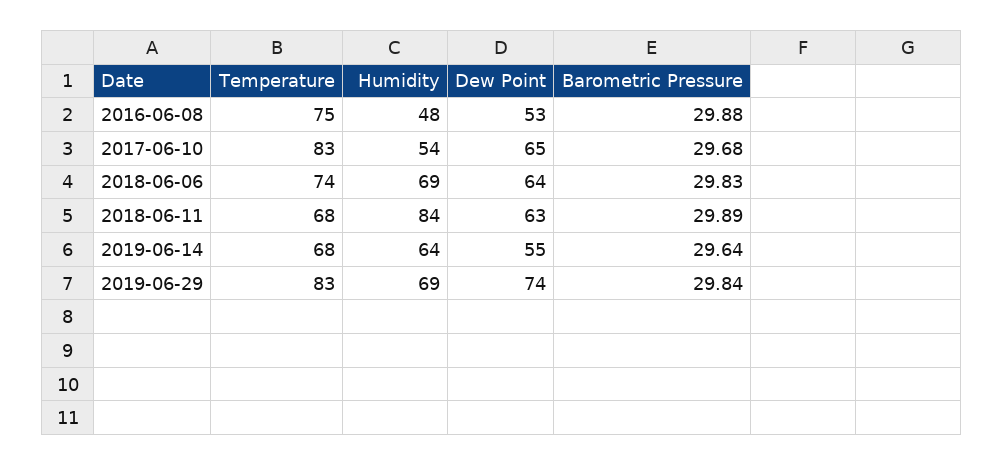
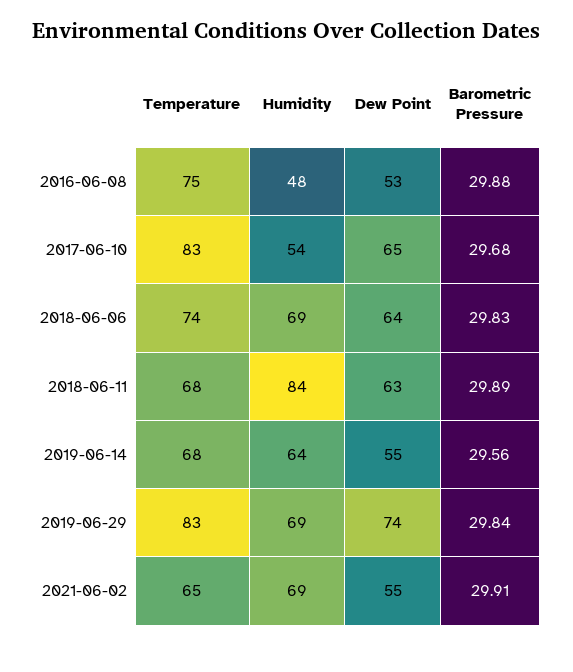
Barometric Pressure, 2019-06-14: 29.64 -> 29.56
Temperature, 2021-06-02: none -> 65
Humidity, 2021-06-02: none -> 69
Dew Point, 2021-06-02: none -> 55
Barometric Pressure, 2021-06-02: none -> 29.91

